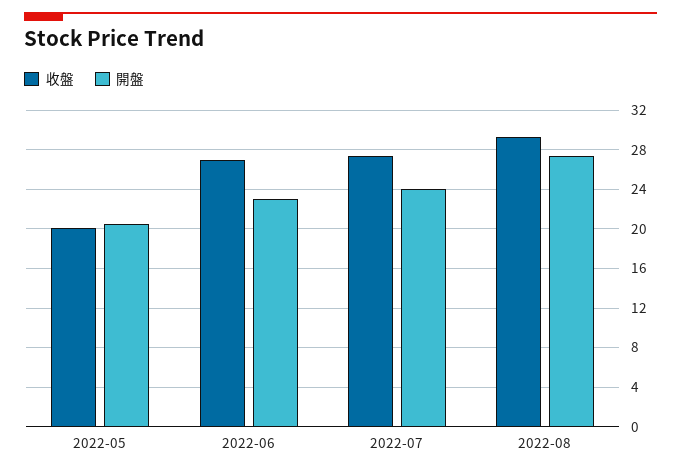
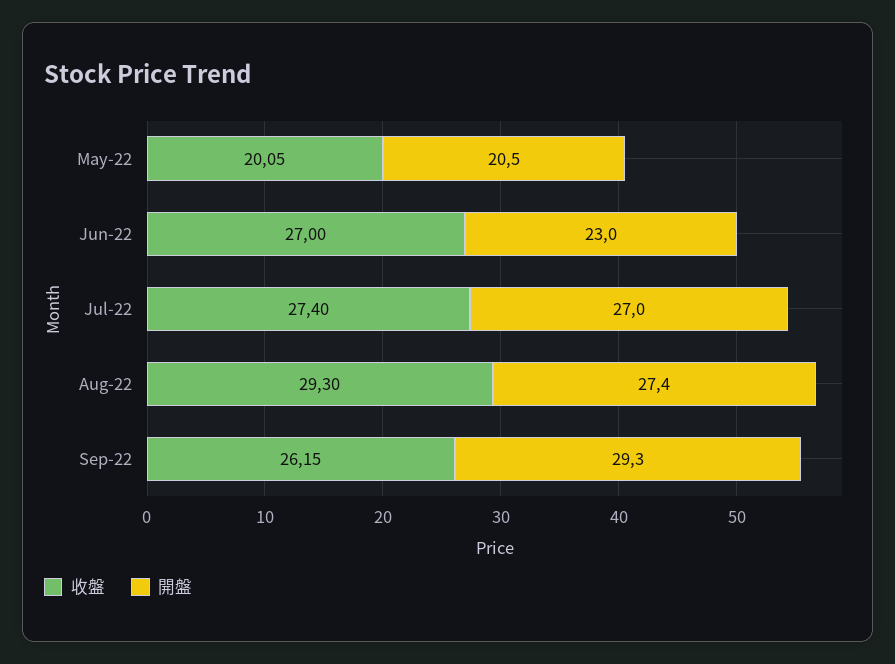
開盤, 2022-07: 24 -> 27
收盤, Sep-22: none -> 26.15
開盤, Sep-22: none -> 29.3

